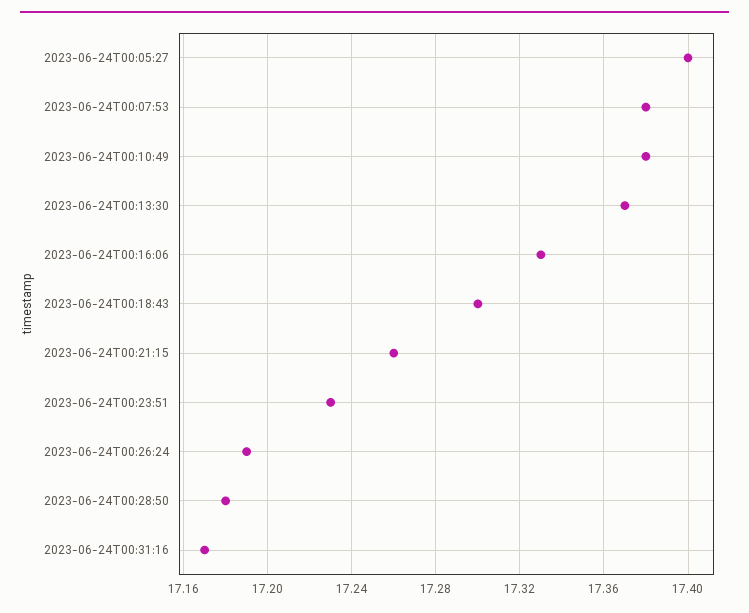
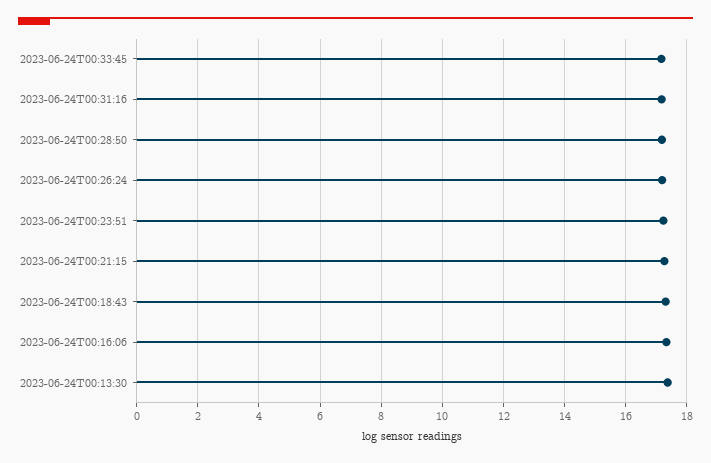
2023-06-24T00:05:27: 17.4 -> none
2023-06-24T00:07:53: 17.38 -> none
2023-06-24T00:10:49: 17.38 -> none
2023-06-24T00:33:45: none -> 17.2

